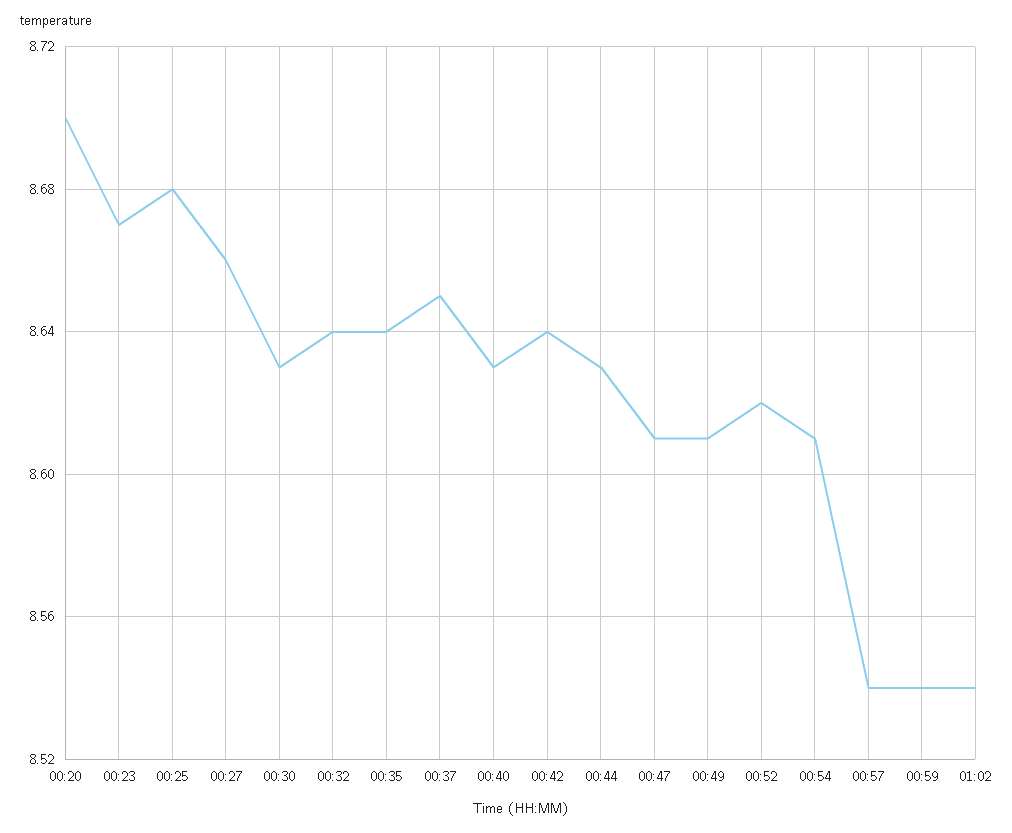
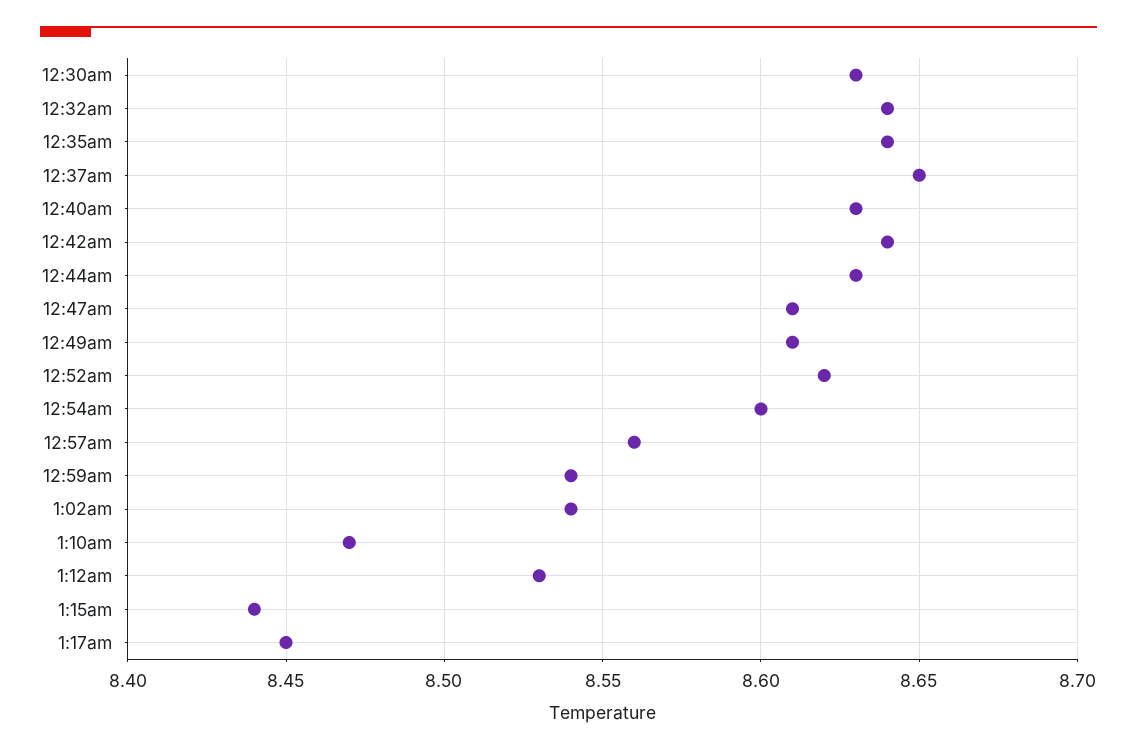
00:20: 8.7 -> none
00:23: 8.67 -> none
00:25: 8.68 -> none
00:27: 8.66 -> none
00:54: 8.61 -> 8.6
00:57: 8.54 -> 8.56
1:10am: none -> 8.47
1:12am: none -> 8.53
1:15am: none -> 8.44
1:17am: none -> 8.45

